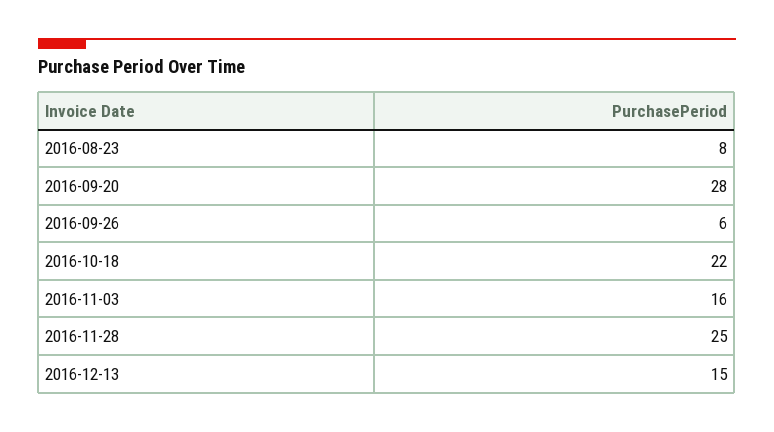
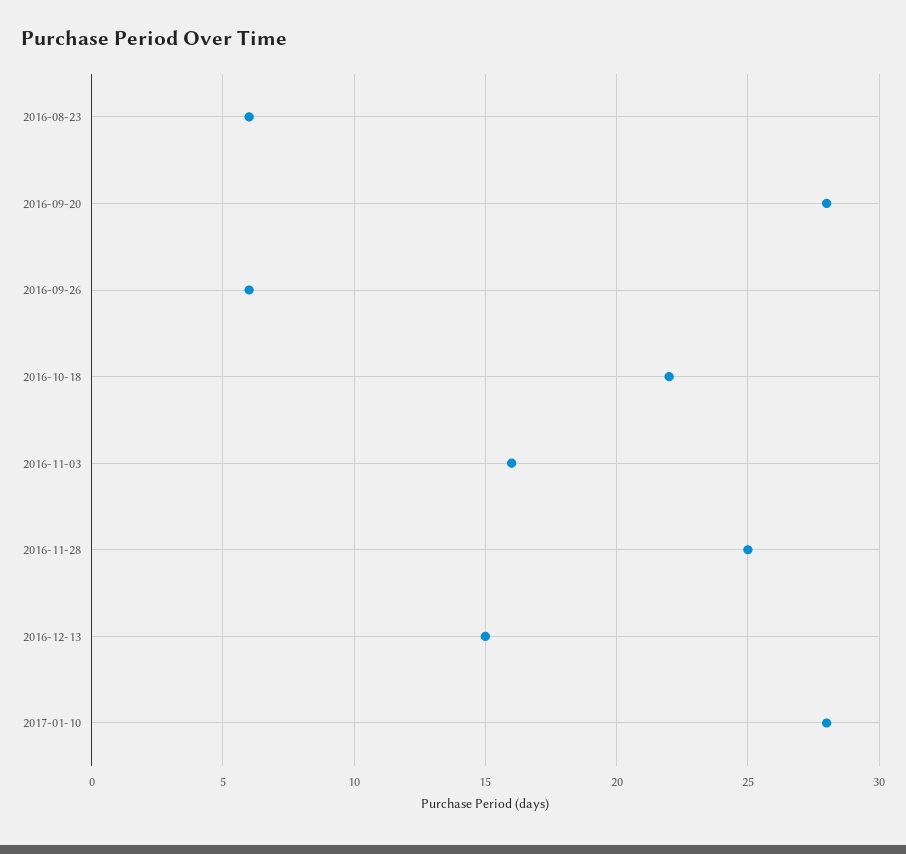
2016-08-23: 8 -> 6
2017-01-10: none -> 28

